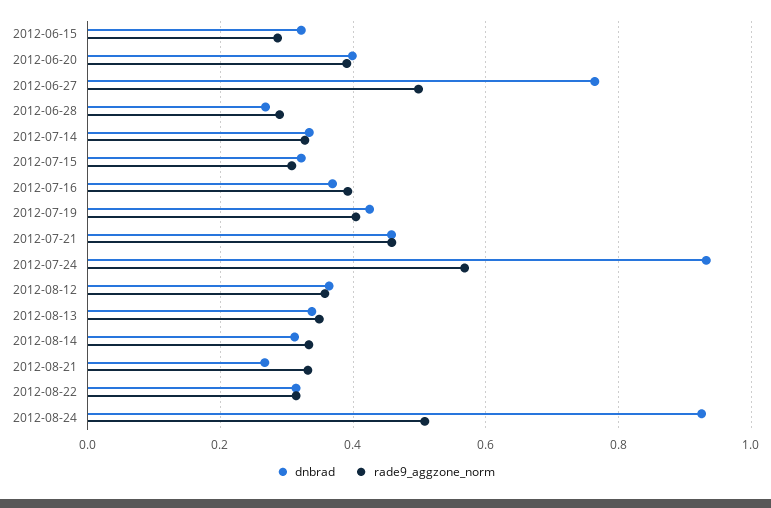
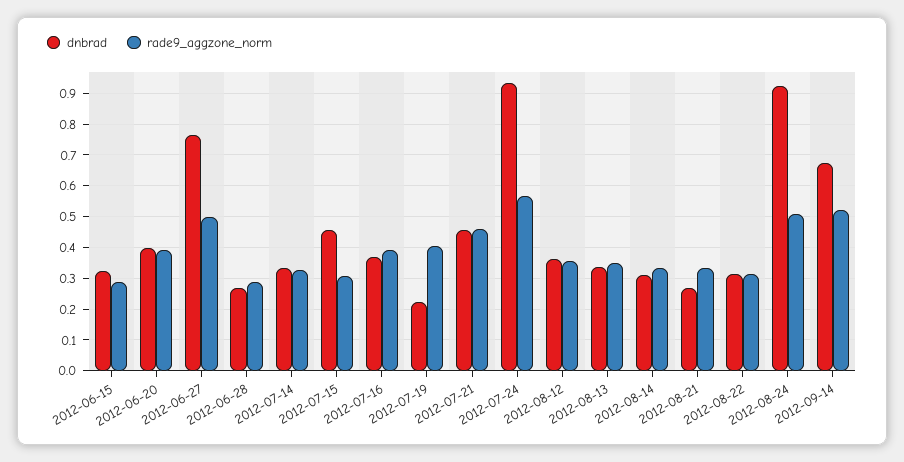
dnbrad, 2012-07-15: 0.32 -> 0.46
dnbrad, 2012-07-19: 0.42 -> 0.22
dnbrad, 2012-09-14: none -> 0.68
rade9_aggzone_norm, 2012-09-14: none -> 0.52

